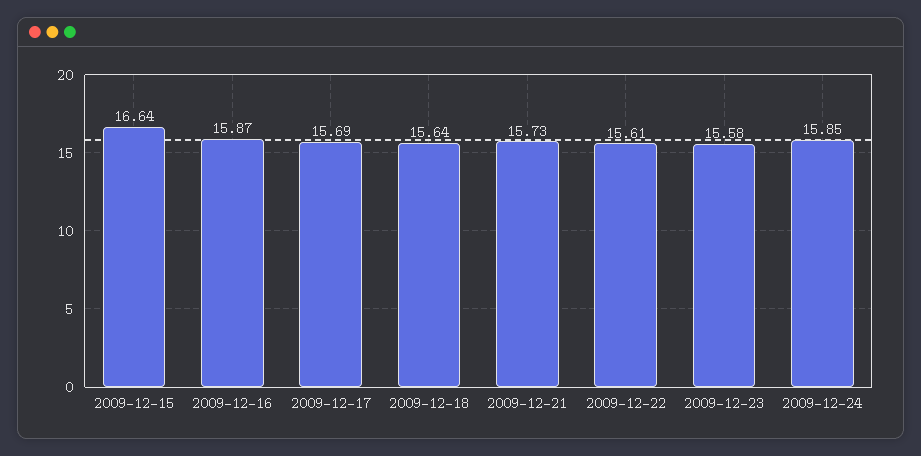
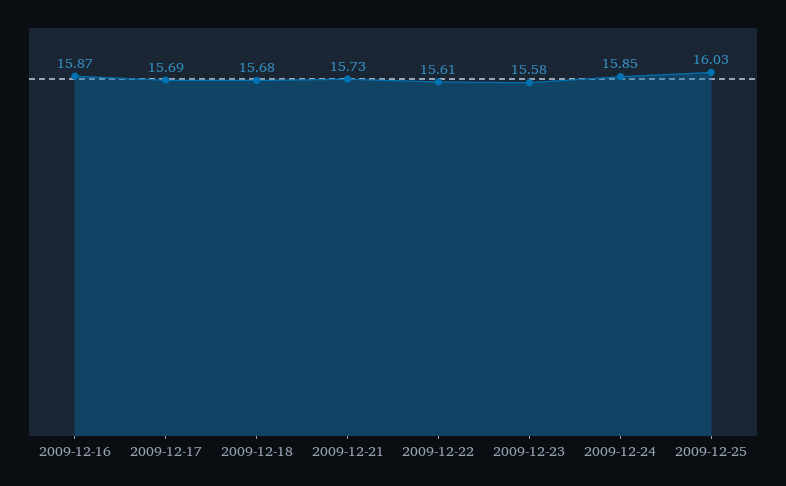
2009-12-15: 16.64 -> none
2009-12-18: 15.64 -> 15.68
2009-12-25: none -> 16.03

